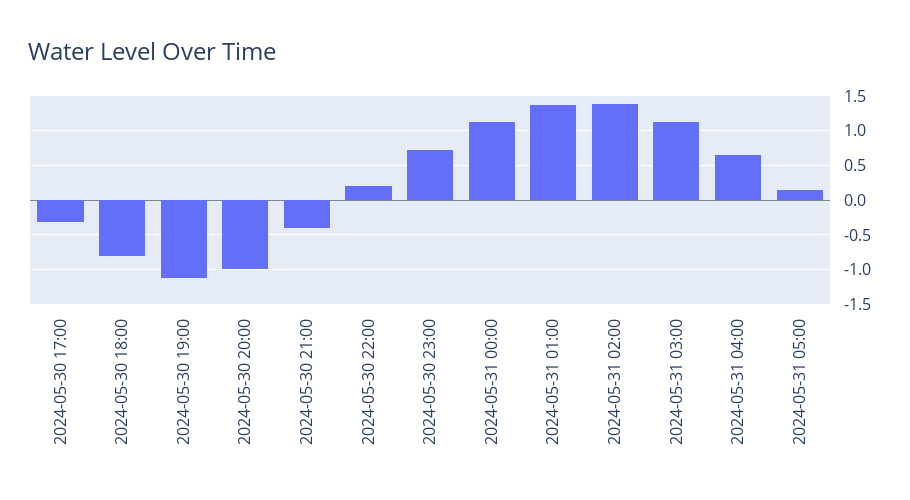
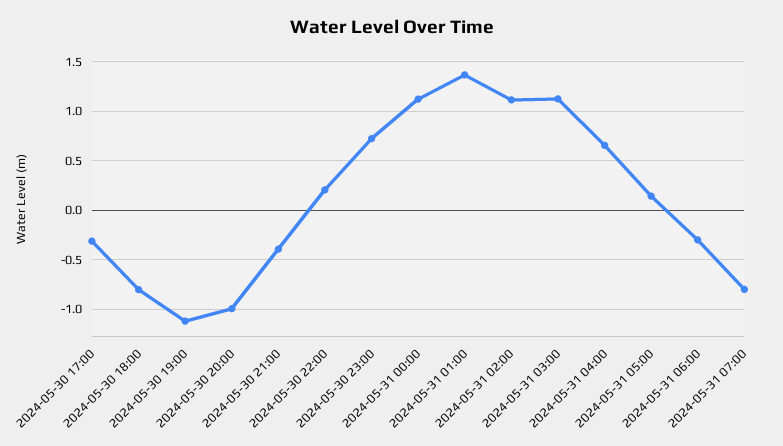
2024-05-31 02:00: 1.4 -> 1.1
2024-05-31 06:00: none -> -0.3
2024-05-31 07:00: none -> -0.8

